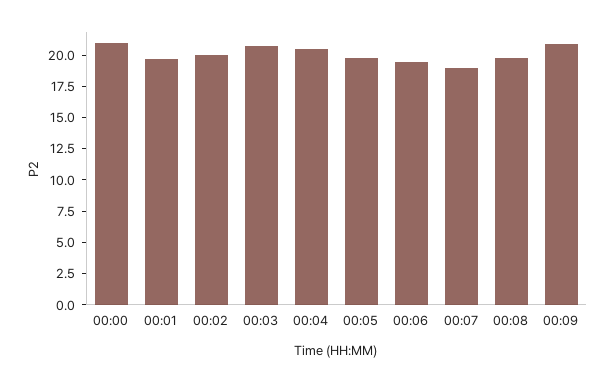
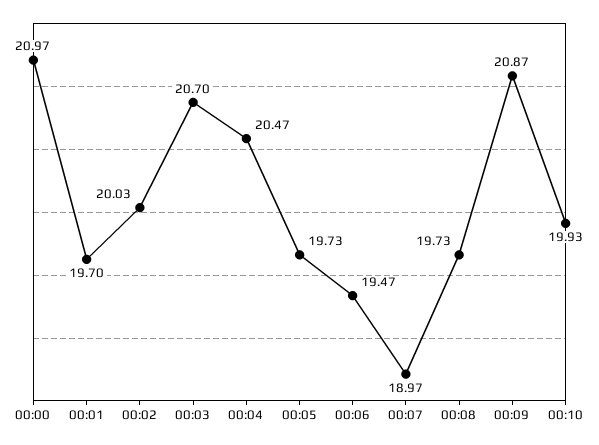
00:10: none -> 19.93

